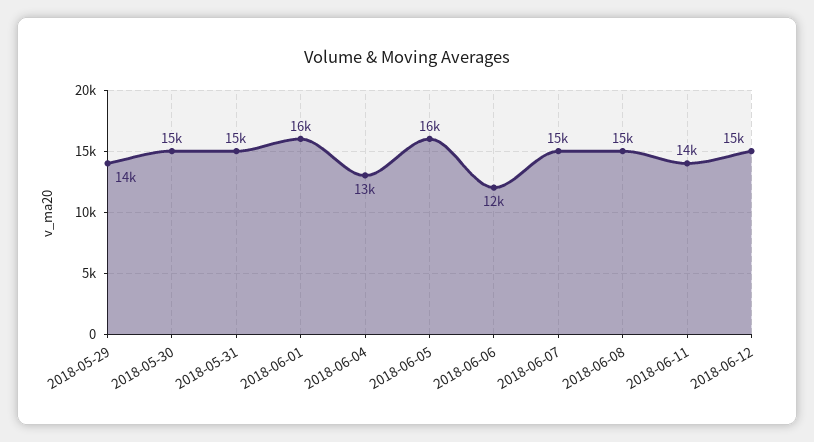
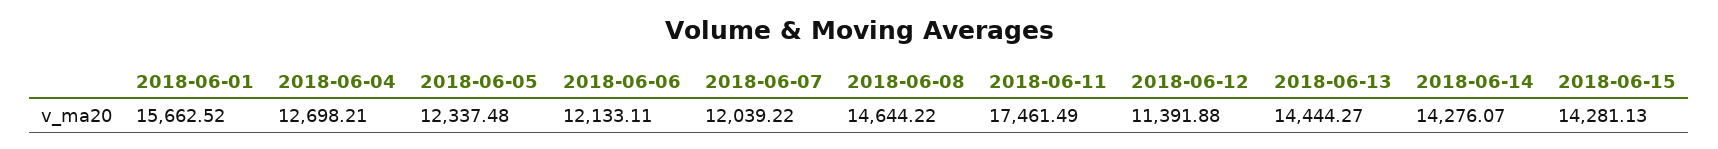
2018-05-29: 14000 -> none
2018-05-30: 15000 -> none
2018-05-31: 15000 -> none
2018-06-05: 16000 -> 12337.48
2018-06-07: 15000 -> 12039.22
2018-06-11: 14000 -> 17461.49
2018-06-12: 15000 -> 11391.88
2018-06-13: none -> 14444.27
2018-06-14: none -> 14276.07
2018-06-15: none -> 14281.13

